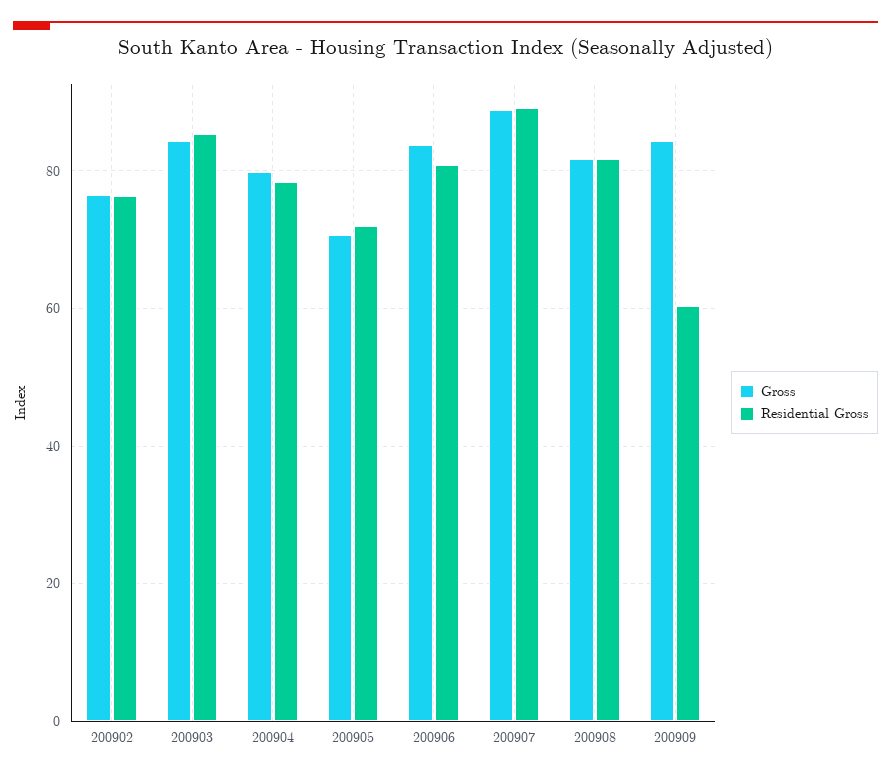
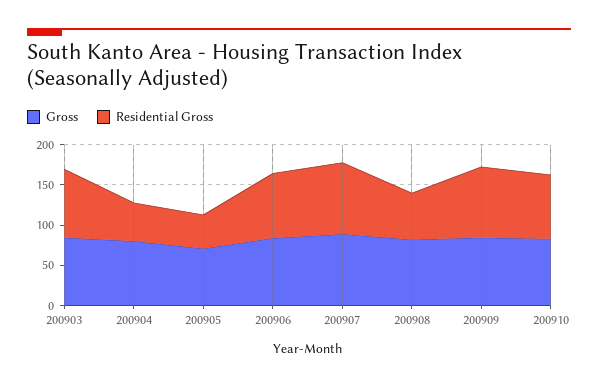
Gross, 200902: 76 -> none
Residential Gross, 200902: 76 -> none
Residential Gross, 200904: 78 -> 50
Residential Gross, 200905: 72 -> 40
Residential Gross, 200908: 82 -> 60
Residential Gross, 200909: 60 -> 90
Gross, 200910: none -> 80
Residential Gross, 200910: none -> 80

